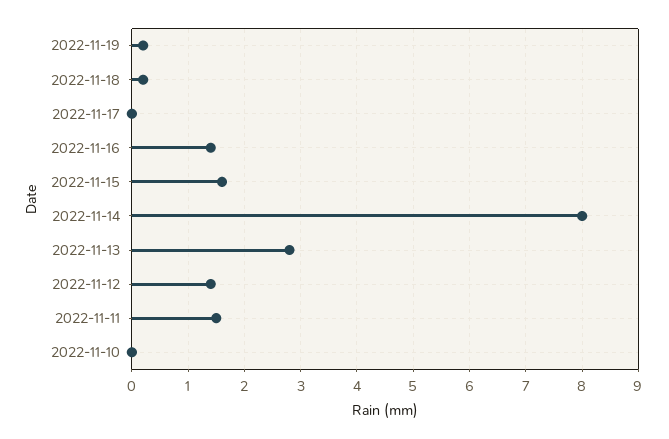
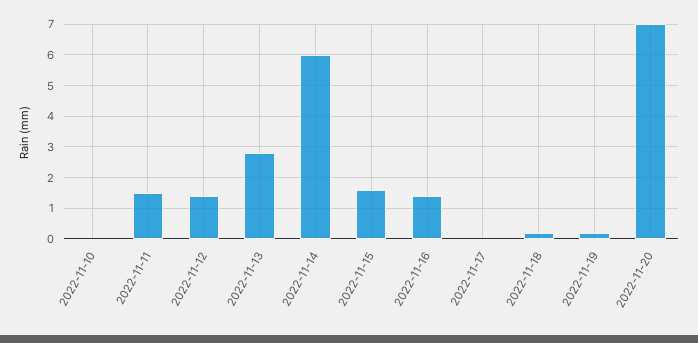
2022-11-14: 8 -> 6
2022-11-20: none -> 7

